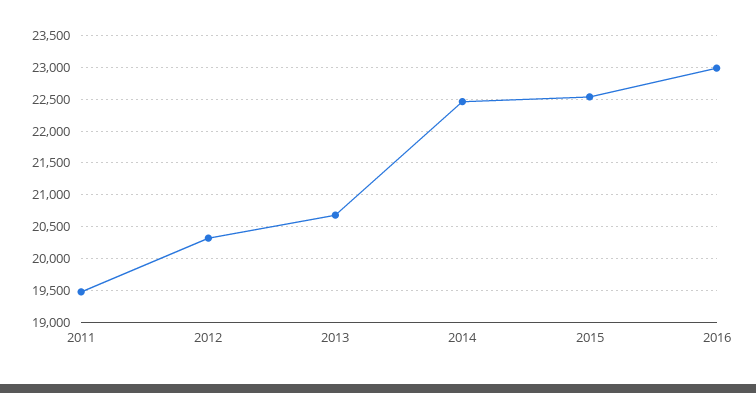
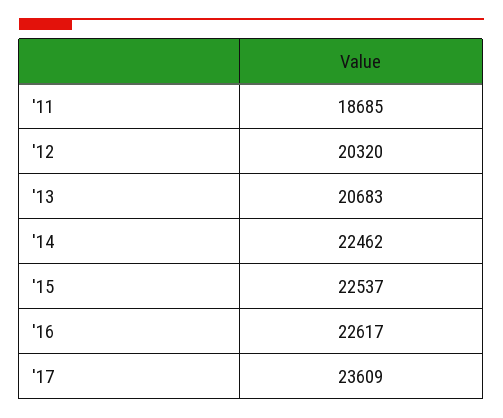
2011: 19500 -> 18685
2016: 23000 -> 22617
'17: none -> 23609

